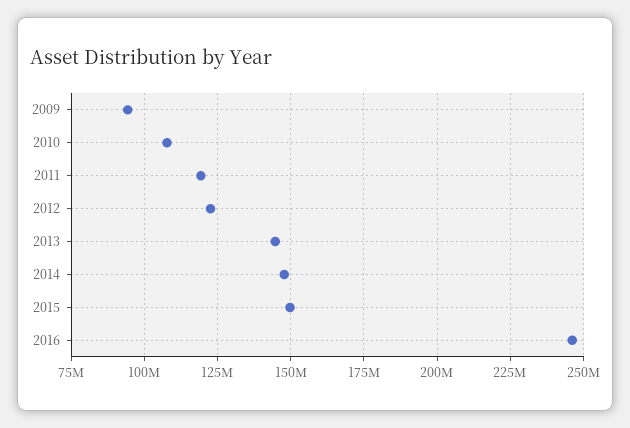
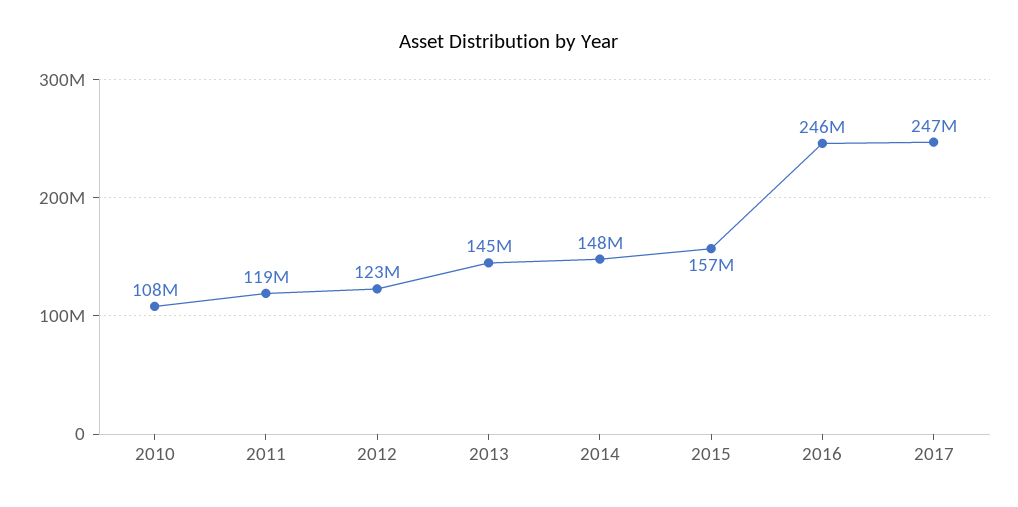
2009: 95000000 -> none
2015: 150000000 -> 157000000
2017: none -> 247000000

